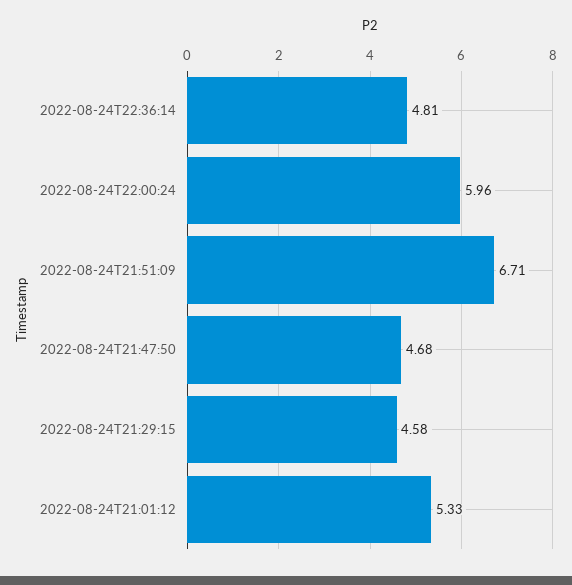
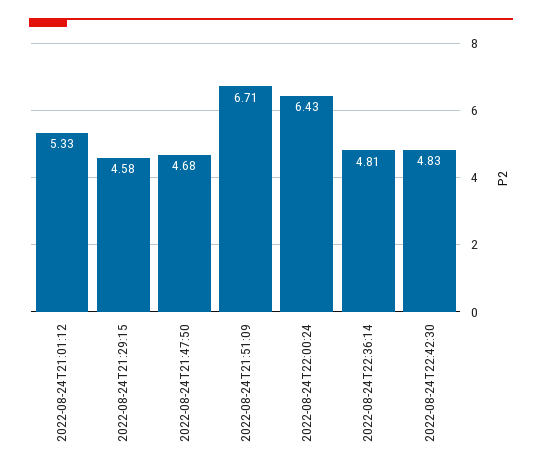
2022-08-24T22:00:24: 5.96 -> 6.43
2022-08-24T22:42:30: none -> 4.83

